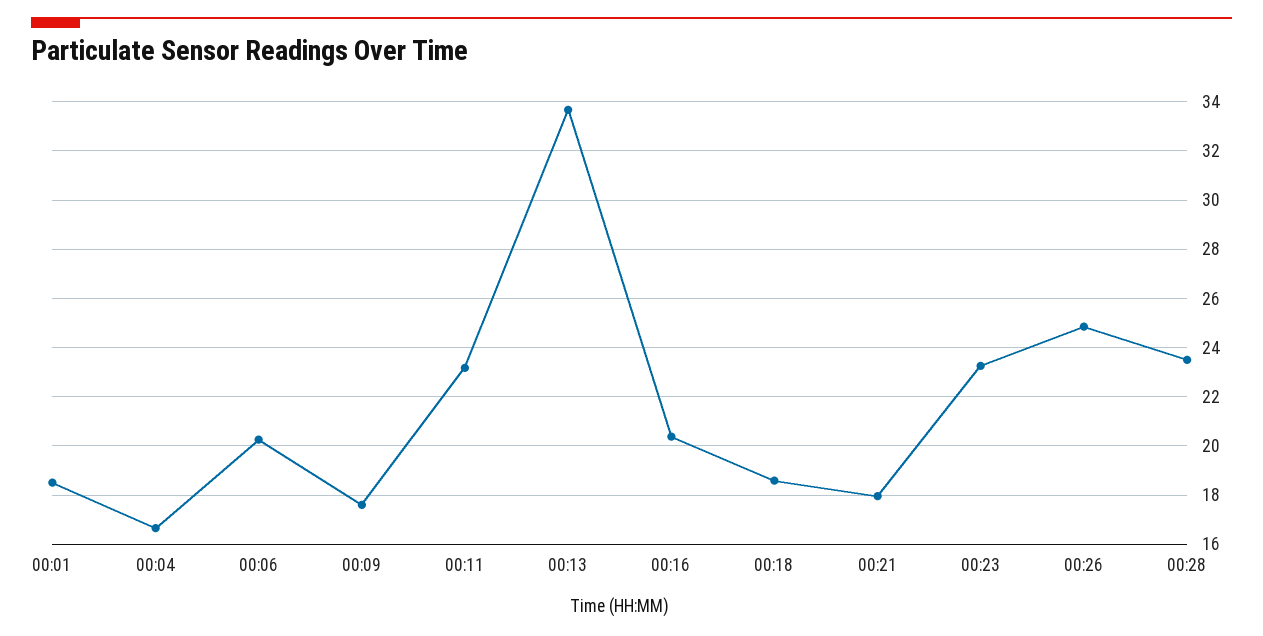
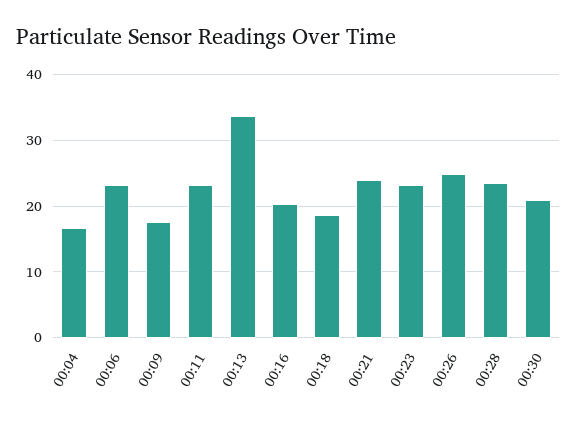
00:01: 18.5 -> none
00:06: 20.25 -> 23
00:21: 18 -> 24
00:30: none -> 21

